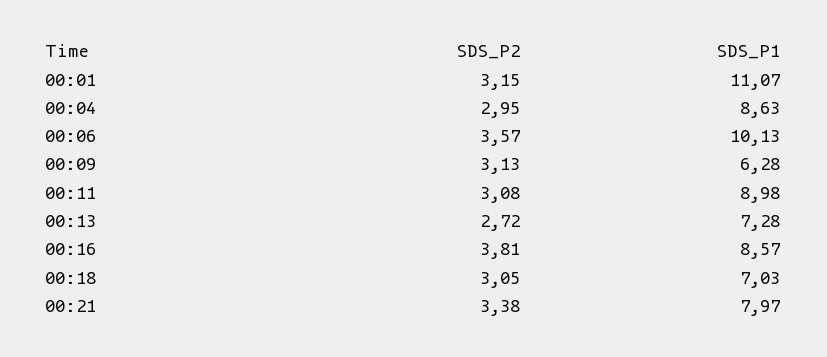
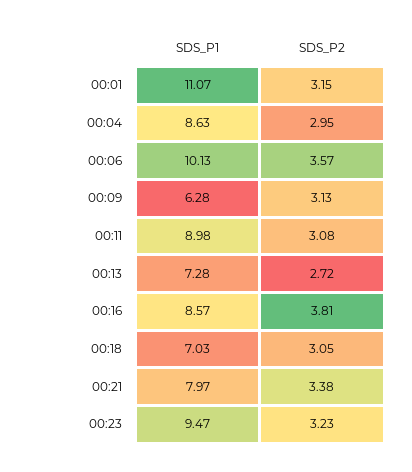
SDS_P1, 00:23: none -> 9.47
SDS_P2, 00:23: none -> 3.23

